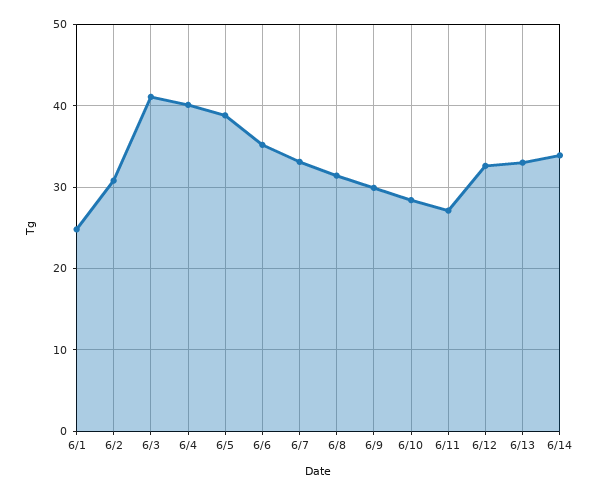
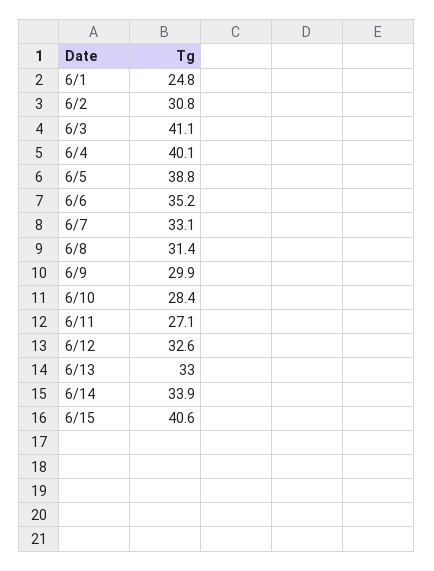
6/15: none -> 40.6

